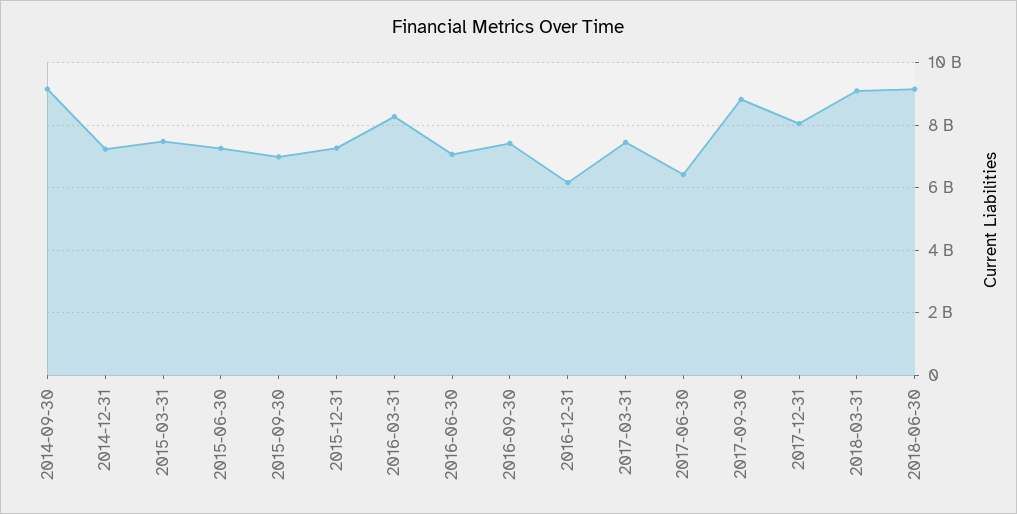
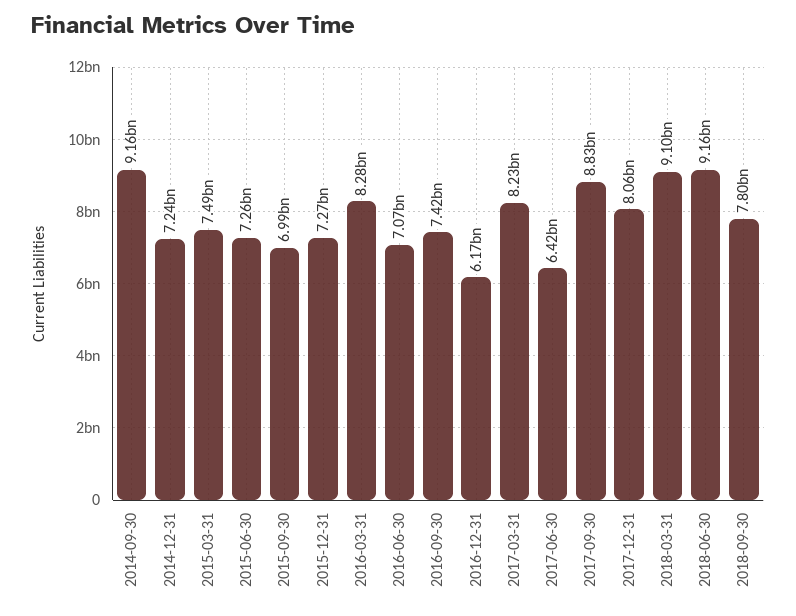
2017-03-31: 7400000000 -> 8230000000
2018-09-30: none -> 7800000000

